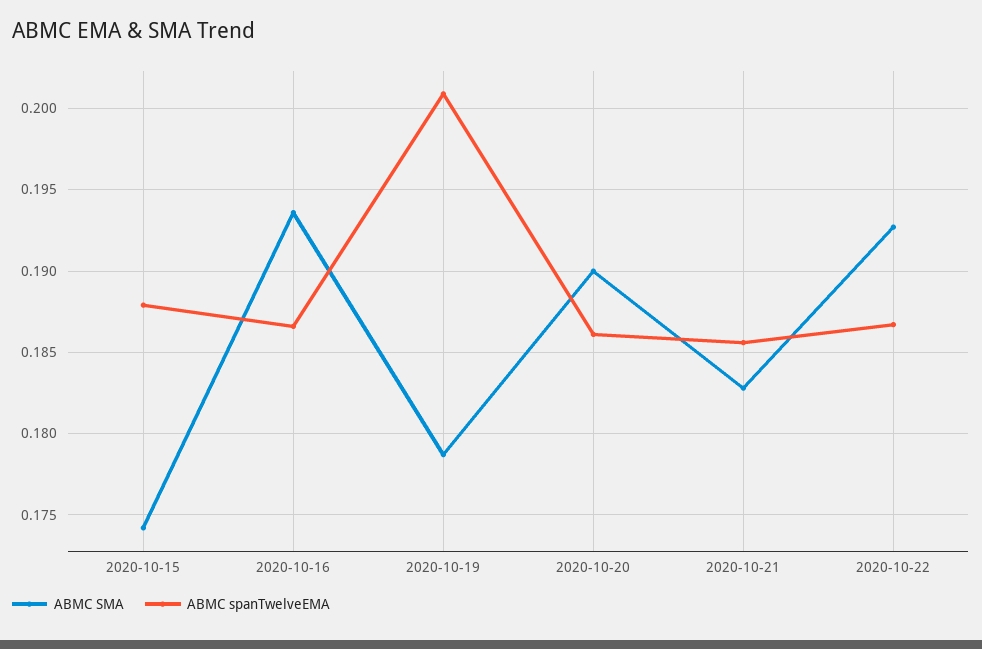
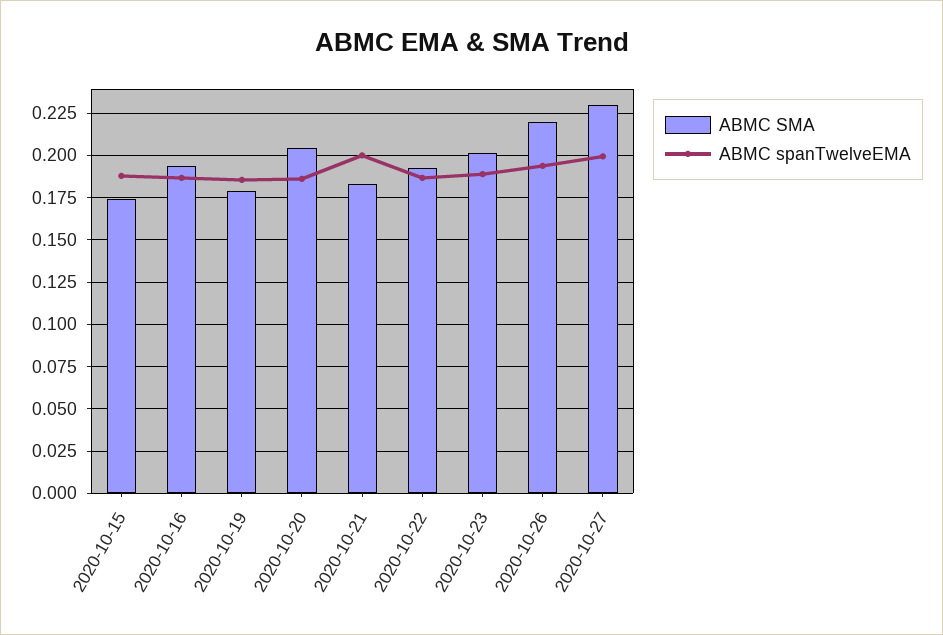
ABMC spanTwelveEMA, 2020-10-19: 0.201 -> 0.185
ABMC SMA, 2020-10-20: 0.19 -> 0.205
ABMC spanTwelveEMA, 2020-10-21: 0.1855 -> 0.2
ABMC SMA, 2020-10-23: none -> 0.2
ABMC spanTwelveEMA, 2020-10-23: none -> 0.19
ABMC SMA, 2020-10-26: none -> 0.22
ABMC spanTwelveEMA, 2020-10-26: none -> 0.195
ABMC SMA, 2020-10-27: none -> 0.23
ABMC spanTwelveEMA, 2020-10-27: none -> 0.2

